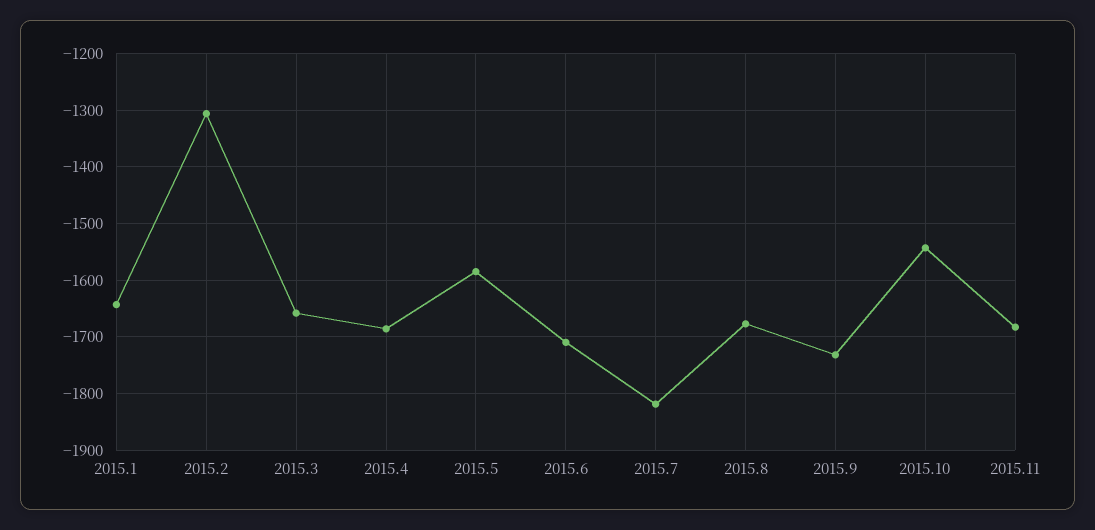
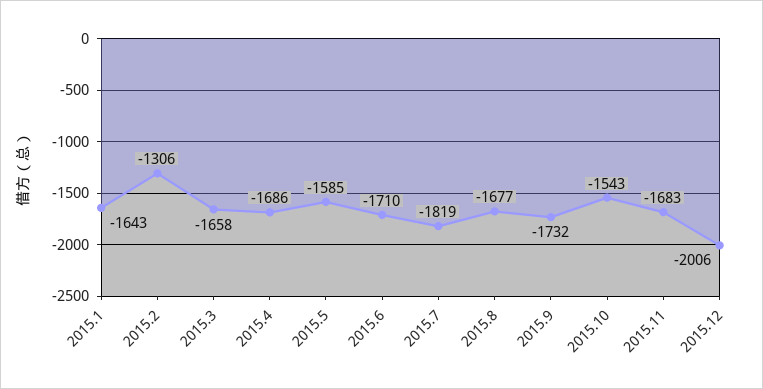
2015.12: none -> -2006

